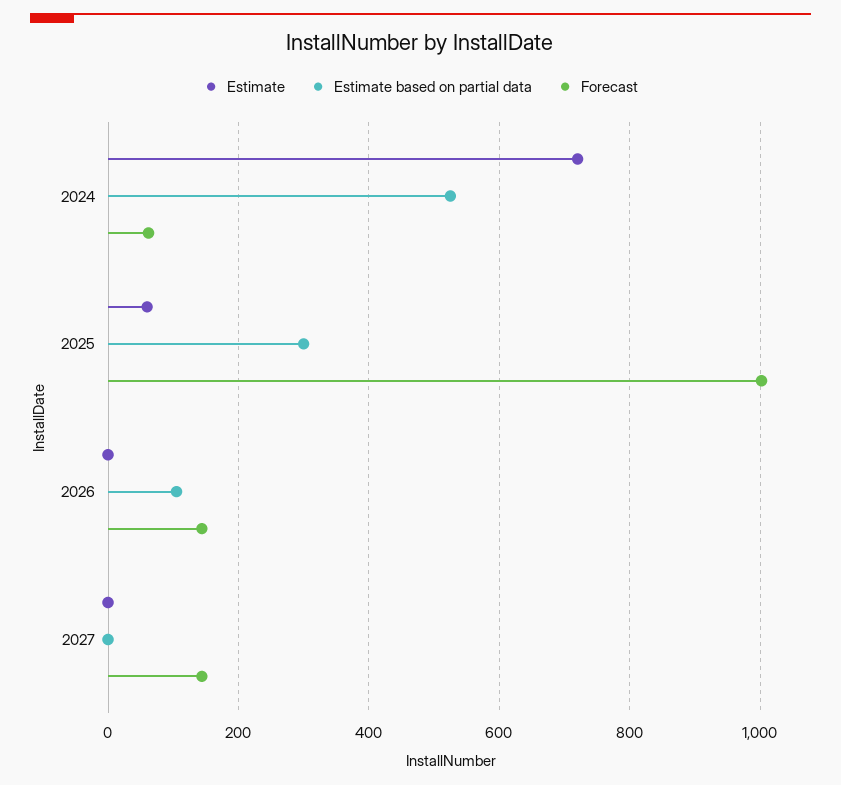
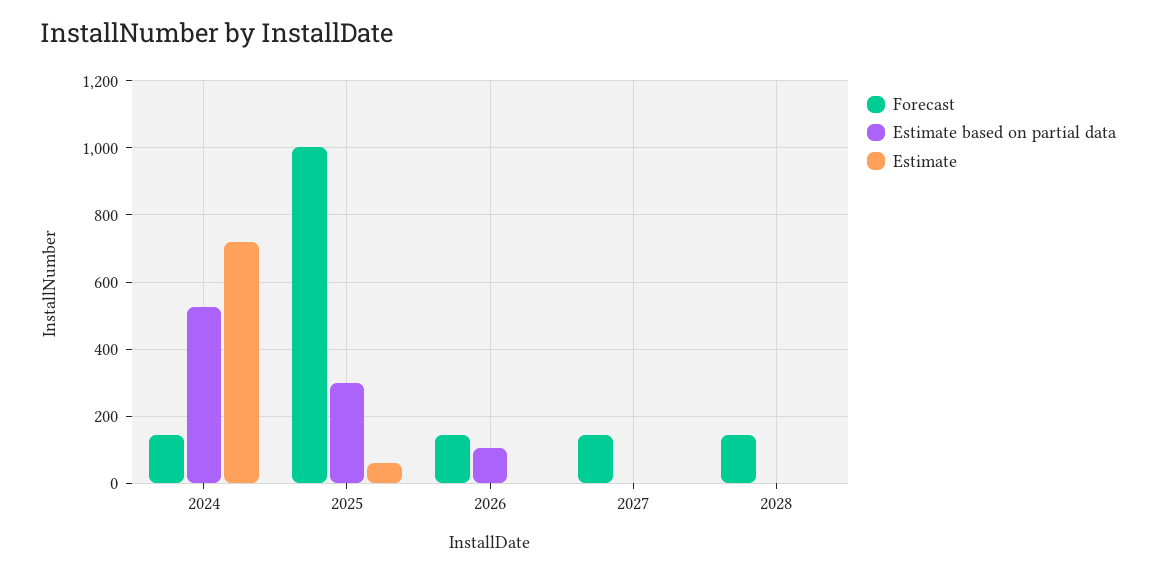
Forecast, 2024: 60 -> 140
Forecast, 2028: none -> 140
Estimate based on partial data, 2028: none -> 0
Estimate, 2028: none -> 0

